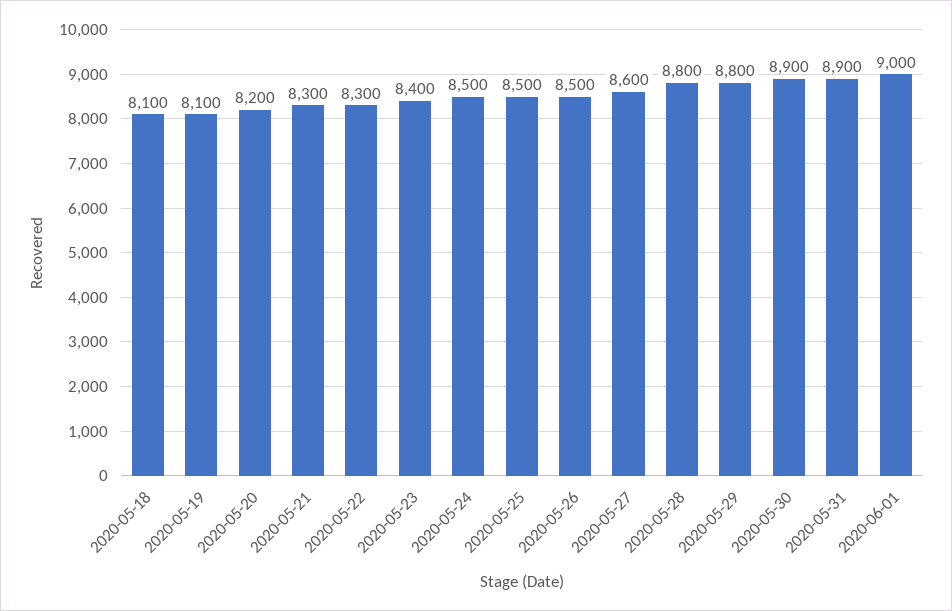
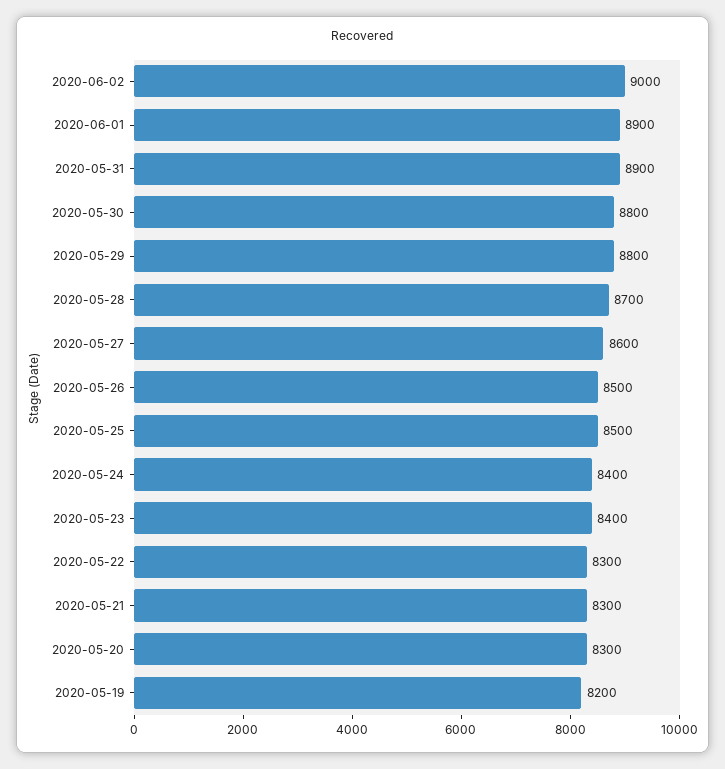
2020-05-18: 8100 -> none
2020-05-19: 8100 -> 8200
2020-05-20: 8200 -> 8300
2020-05-24: 8500 -> 8400
2020-05-28: 8800 -> 8700
2020-05-30: 8900 -> 8800
2020-06-01: 9000 -> 8900
2020-06-02: none -> 9000

